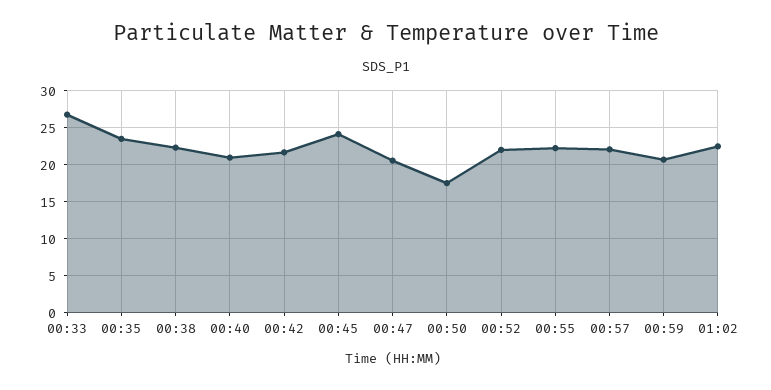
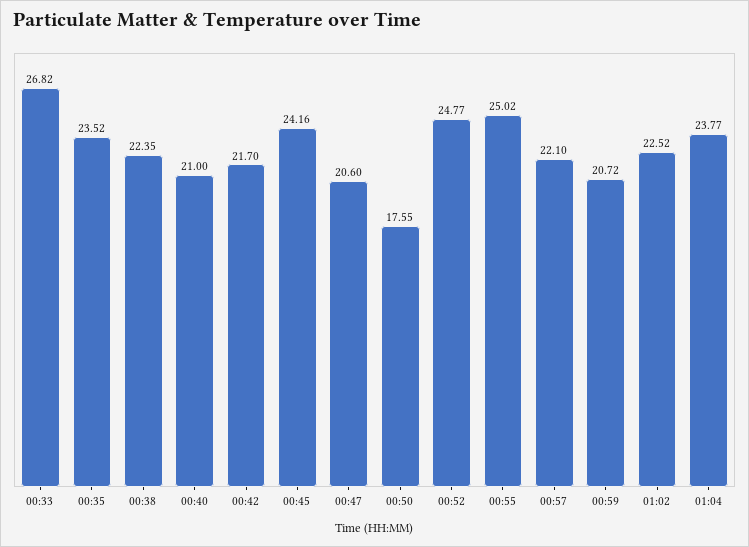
00:52: 22 -> 24.77
00:55: 22 -> 25.02
01:04: none -> 23.77

